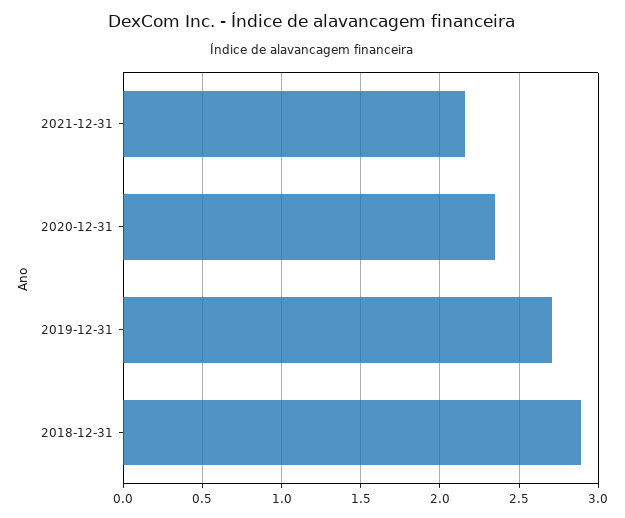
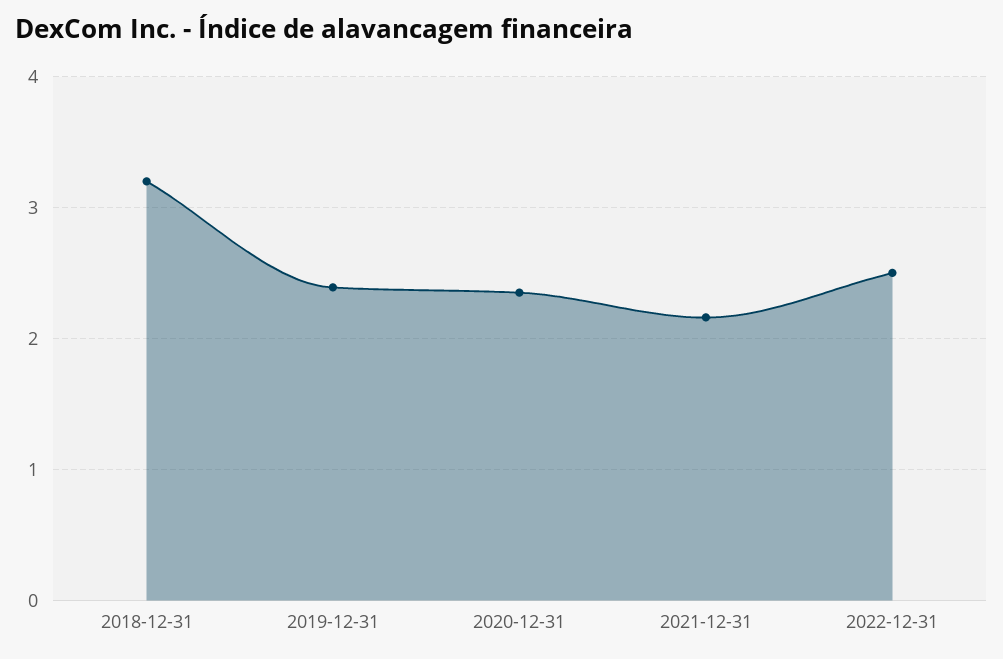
2019-12-31: 2.7 -> 2.4
2018-12-31: 2.9 -> 3.2
2022-12-31: none -> 2.5

